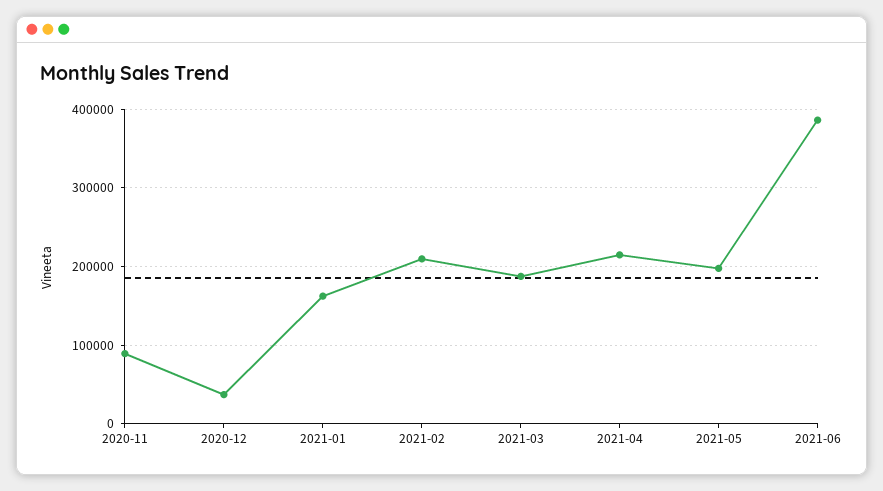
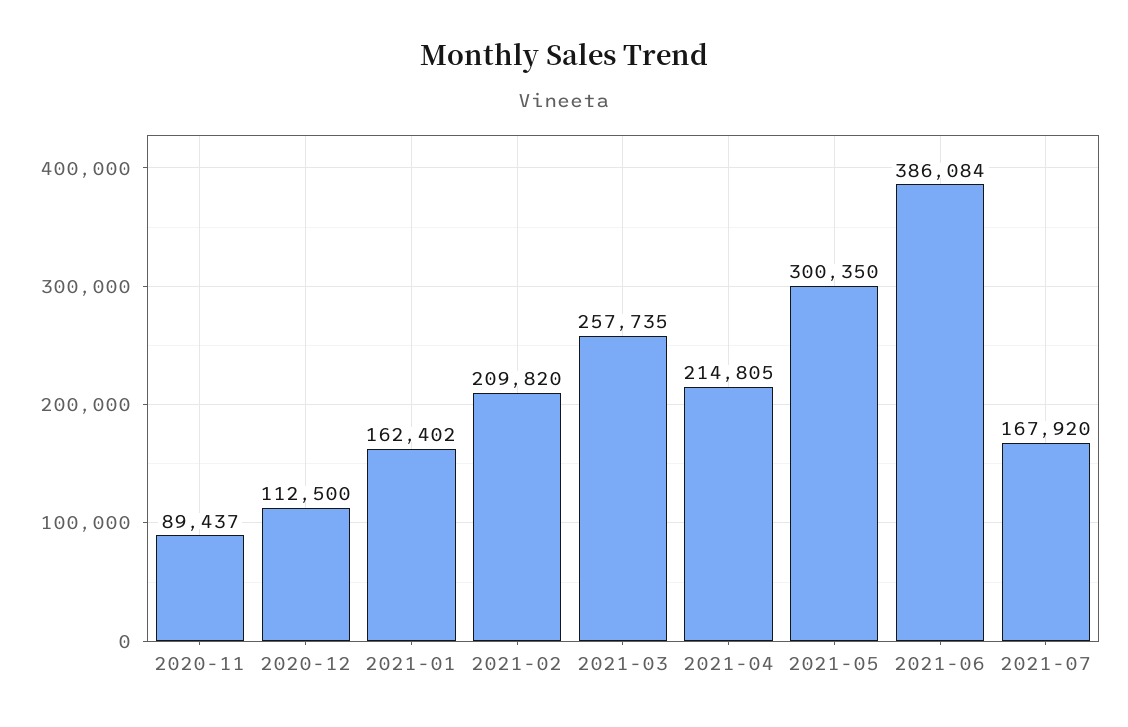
2020-12: 40000 -> 112500
2021-03: 190000 -> 257735
2021-05: 200000 -> 300350
2021-07: none -> 167920

